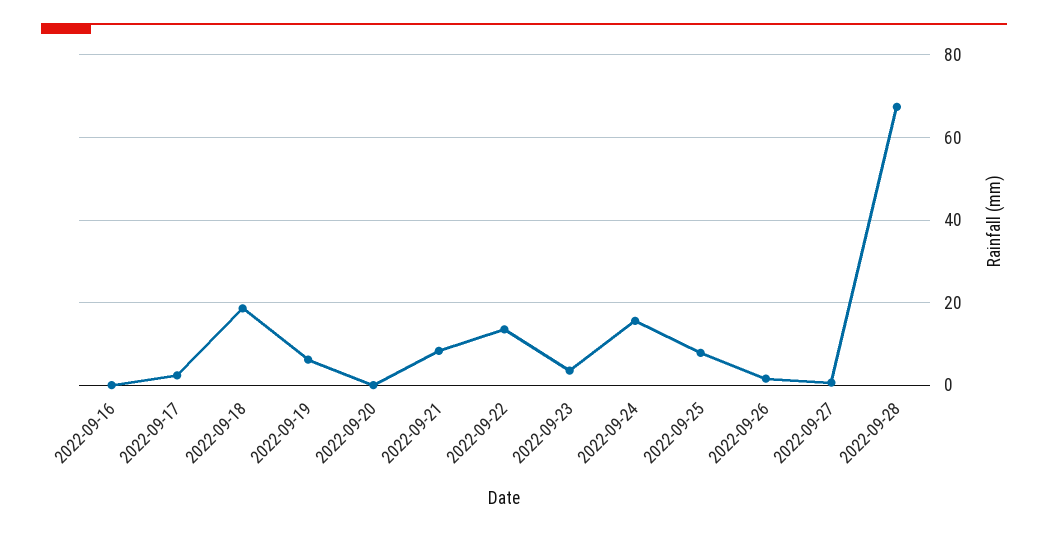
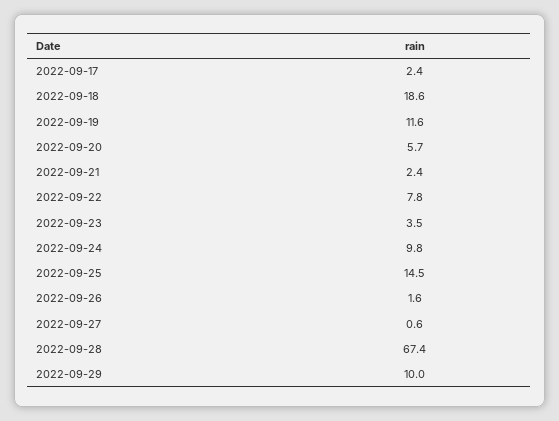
2022-09-16: 0 -> none
2022-09-19: 6 -> 11.6
2022-09-20: 0 -> 5.7
2022-09-21: 8 -> 2.4
2022-09-22: 14 -> 7.8
2022-09-24: 16 -> 9.8
2022-09-25: 8 -> 14.5
2022-09-29: none -> 10

